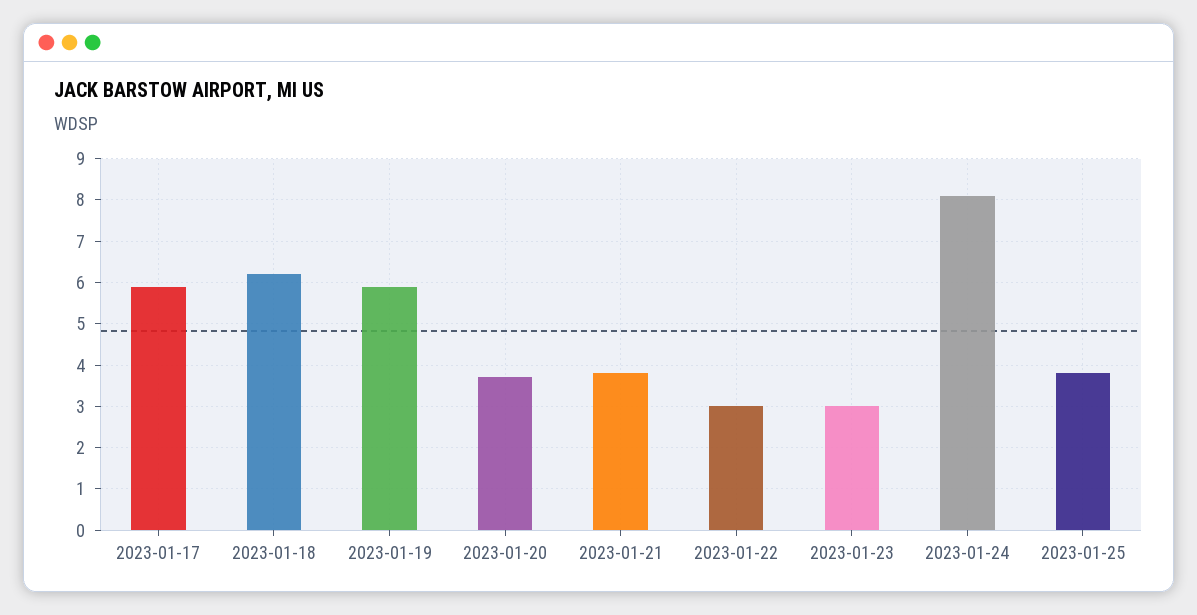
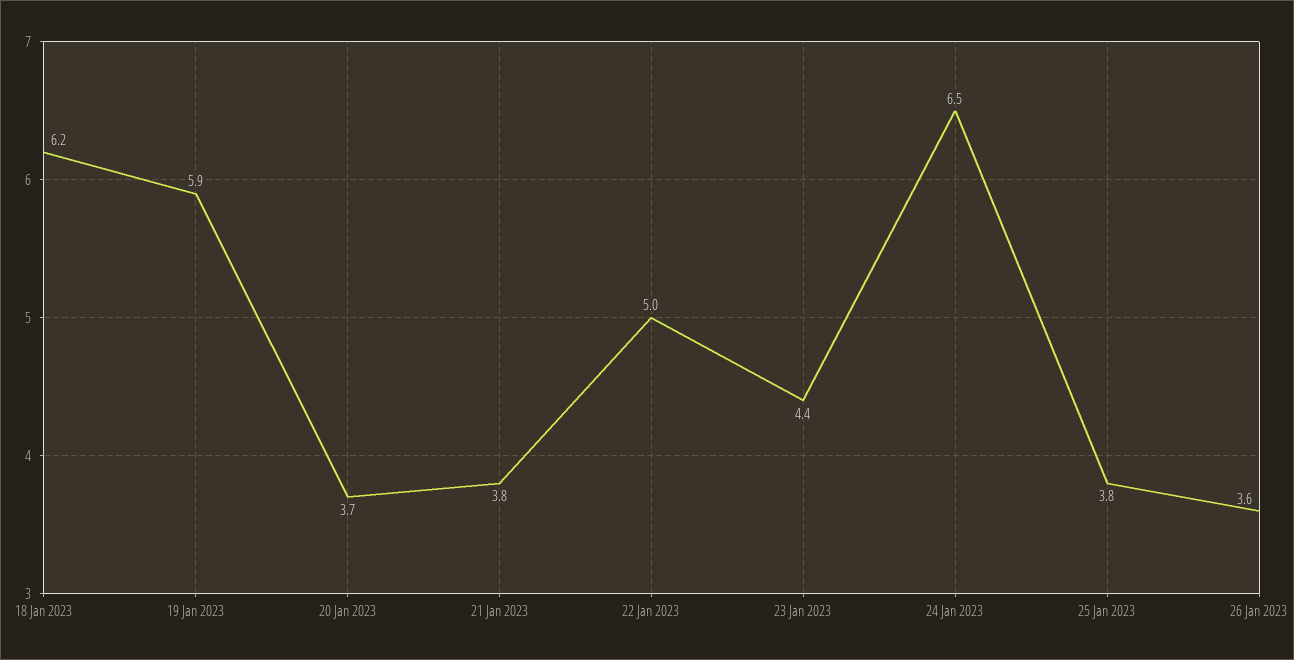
2023-01-17: 6 -> none
2023-01-22: 3 -> 5
2023-01-23: 3 -> 4.4
2023-01-24: 8 -> 6.5
26 Jan 2023: none -> 3.6

